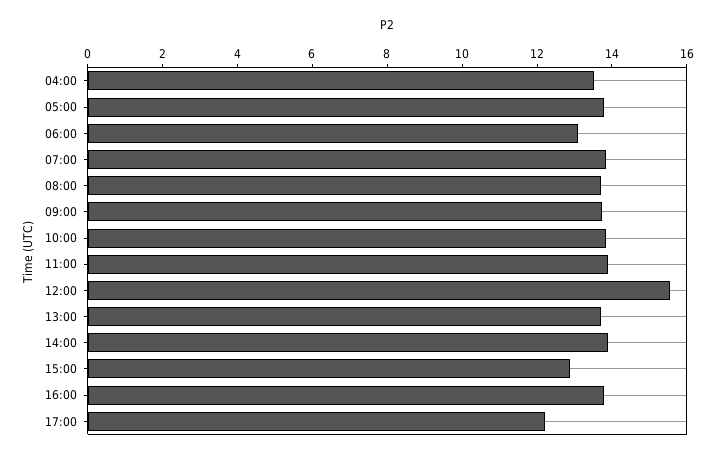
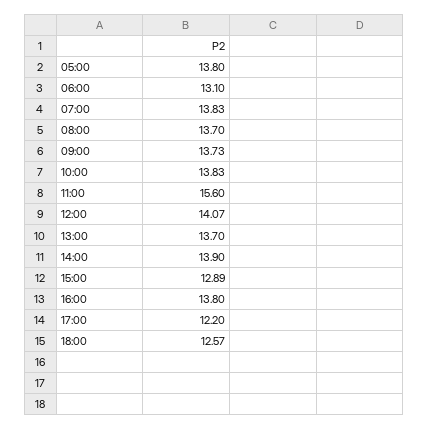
04:00: 13.5 -> none
11:00: 14 -> 15.6
12:00: 15.5 -> 14.07
18:00: none -> 12.57

